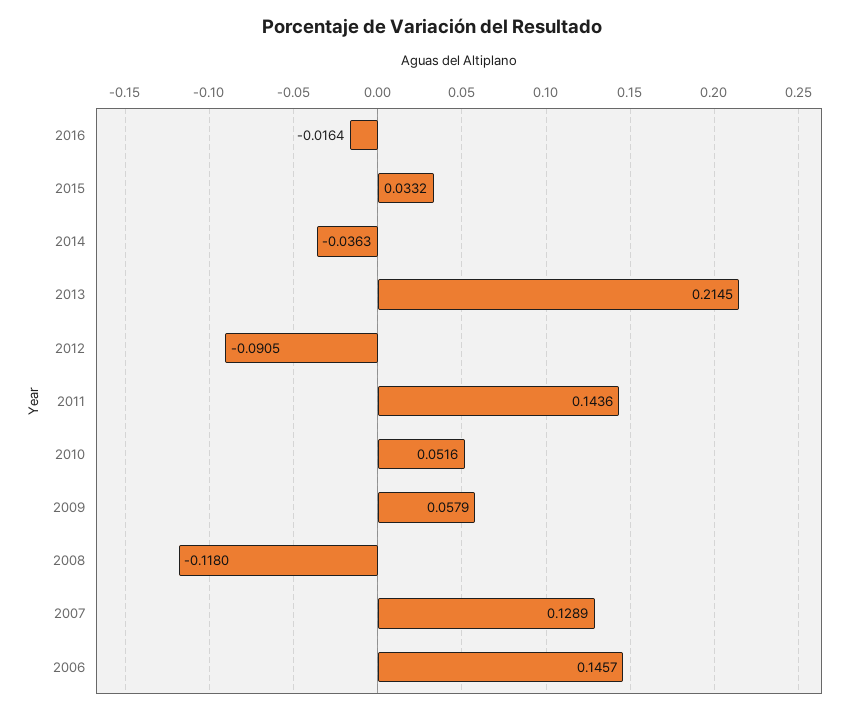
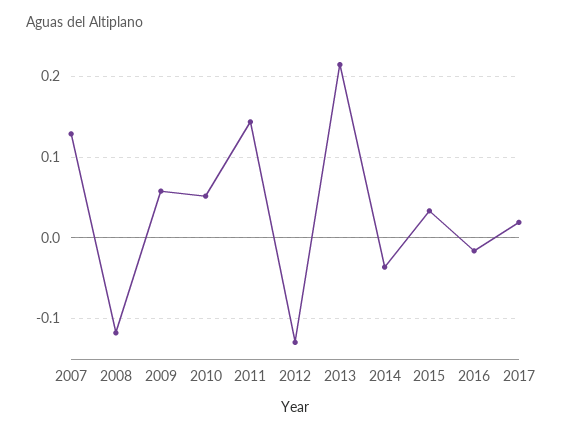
2012: -0.0905 -> -0.13
2006: 0.1457 -> none
2017: none -> 0.02

